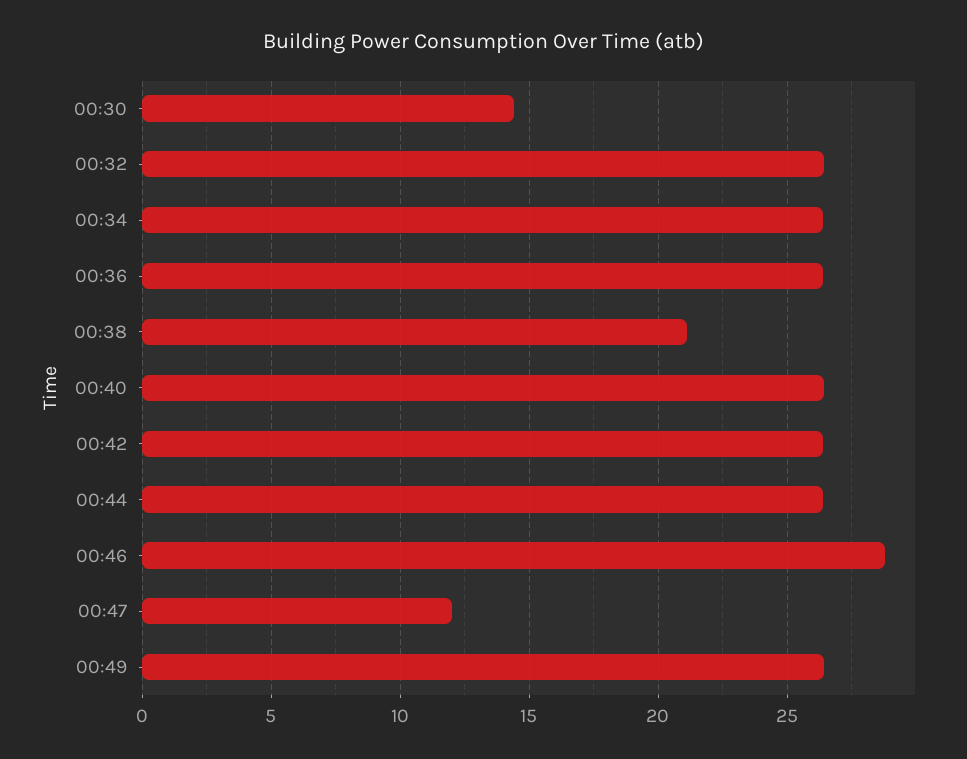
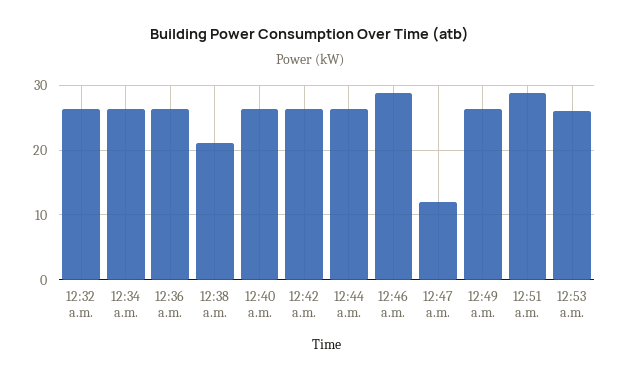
00:30: 14.5 -> none
12:51 a.m.: none -> 29
12:53 a.m.: none -> 26

